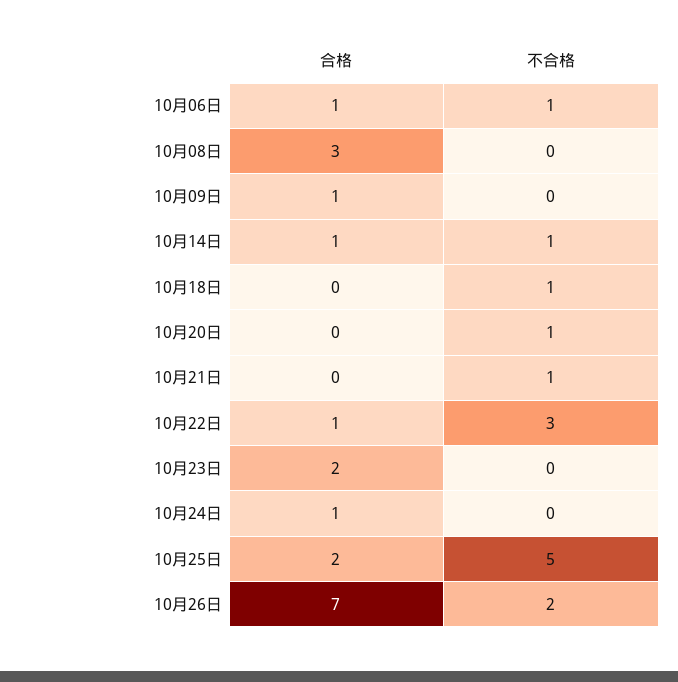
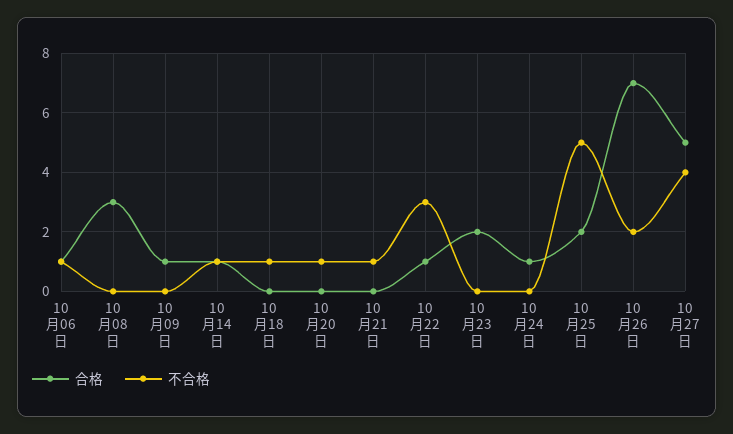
合格, 10月27日: none -> 5
不合格, 10月27日: none -> 4

